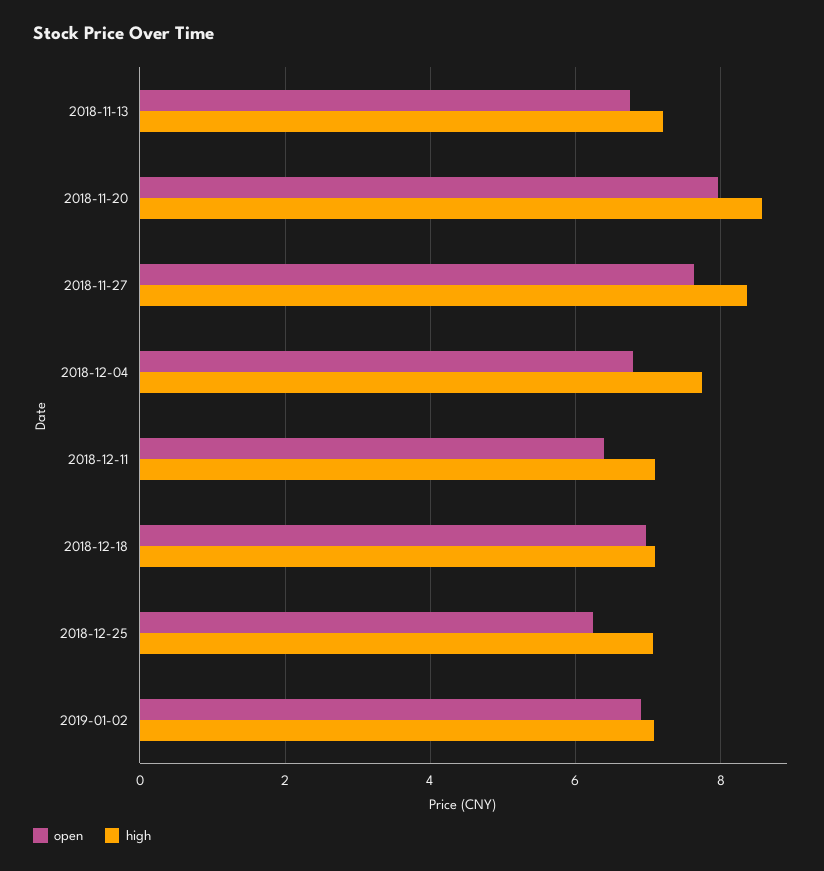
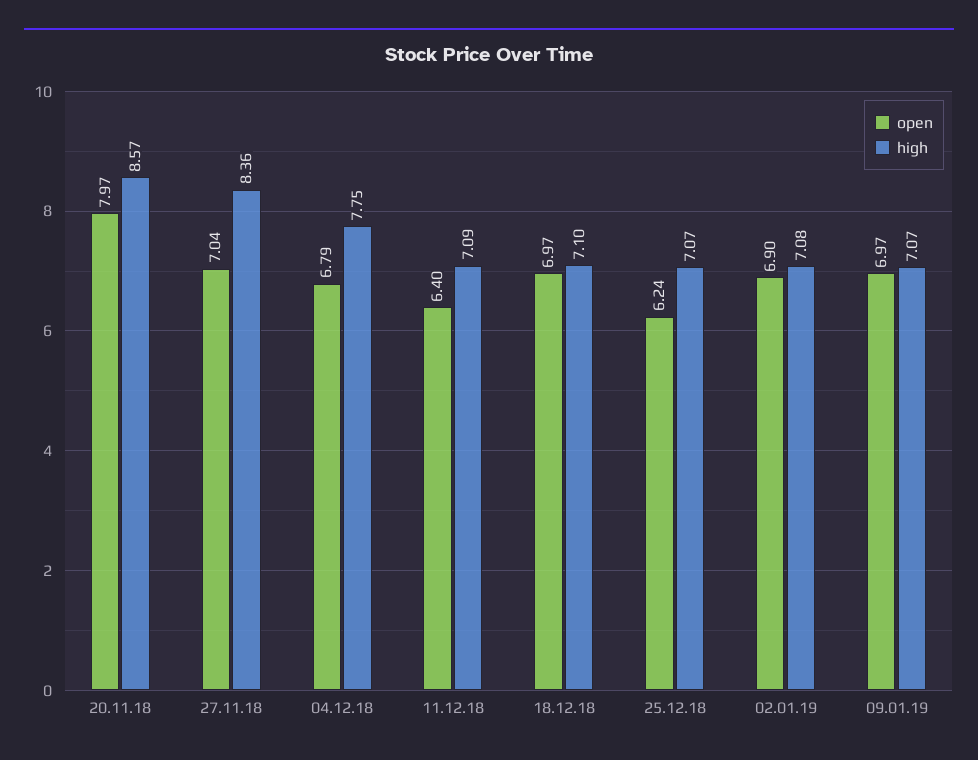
open, 2018-11-13: 6.8 -> none
high, 2018-11-13: 7.2 -> none
open, 2018-11-27: 7.6 -> 7.04
open, 09.01.19: none -> 6.97
high, 09.01.19: none -> 7.07

